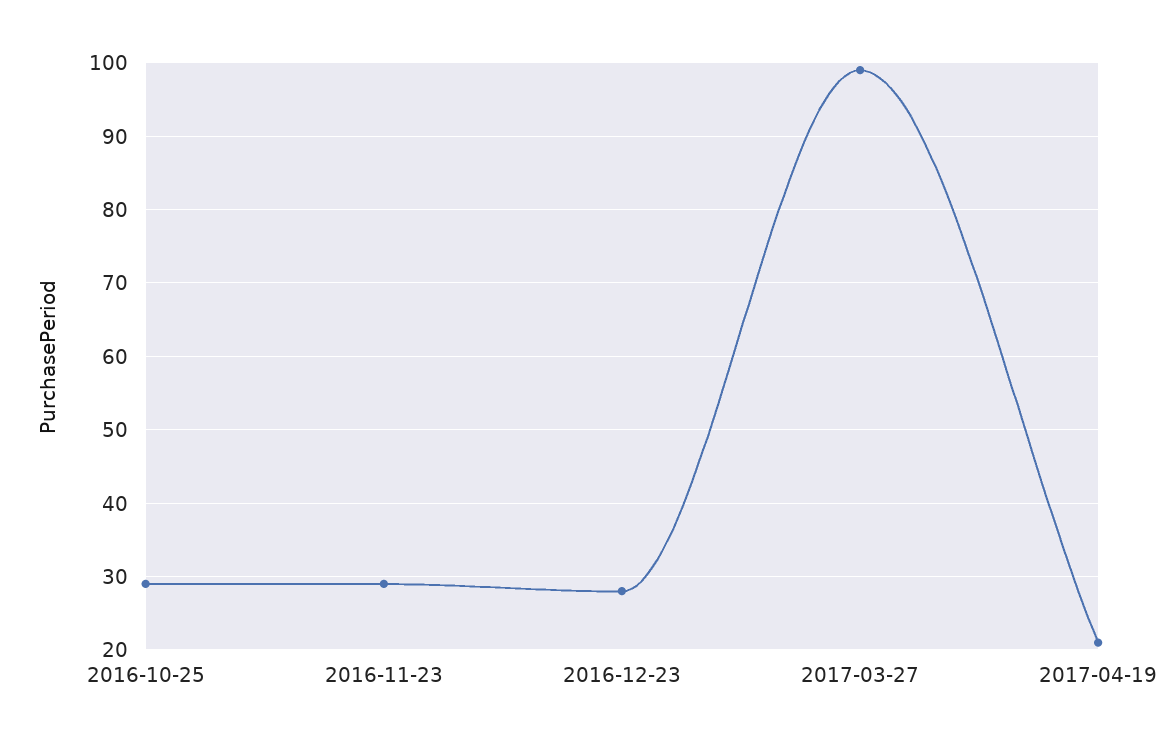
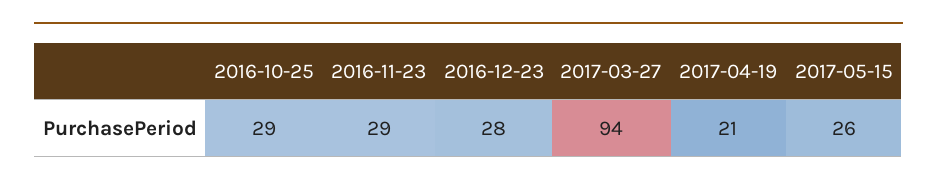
2017-03-27: 99 -> 94
2017-05-15: none -> 26

